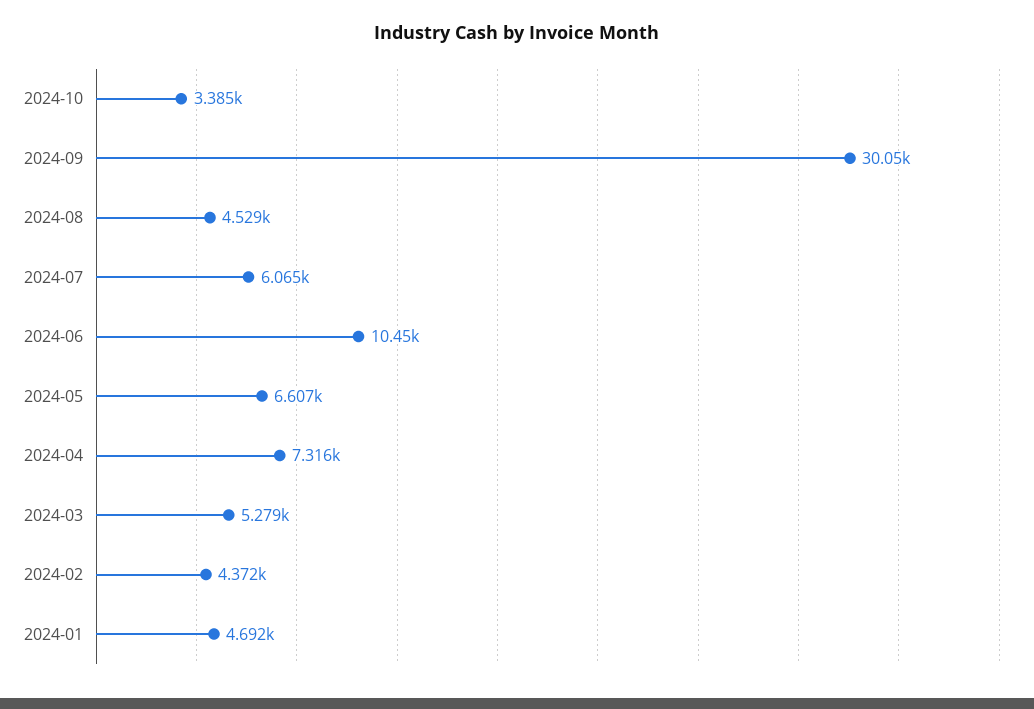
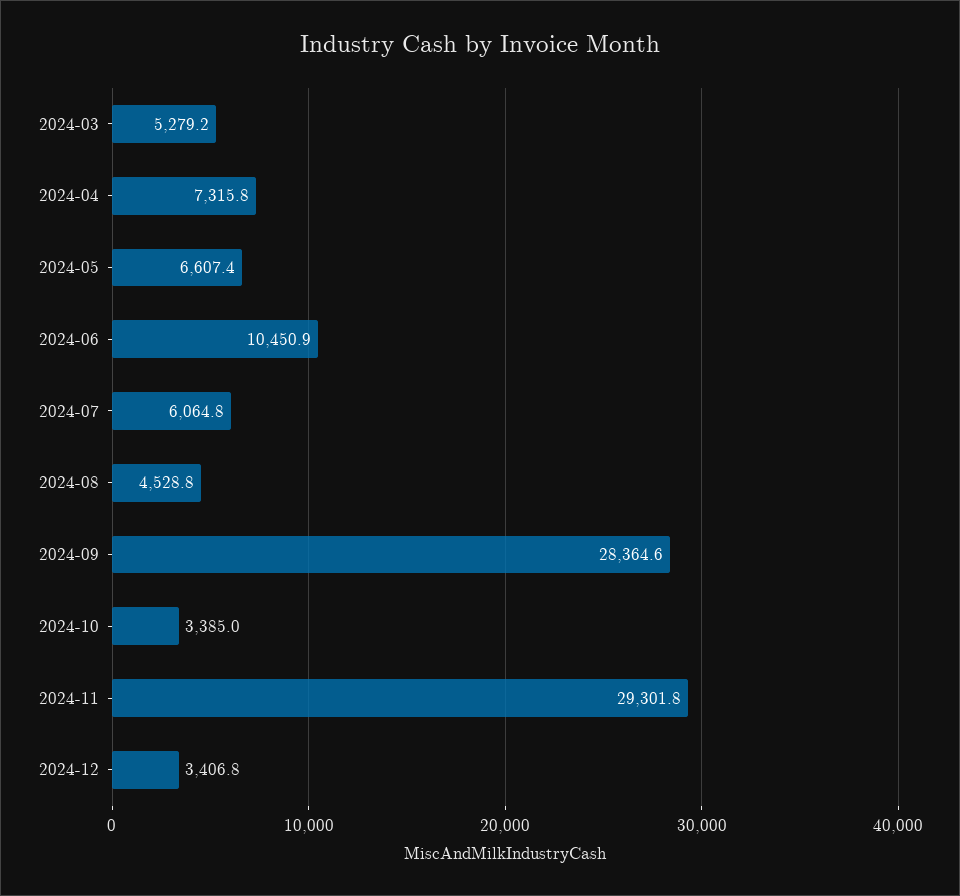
2024-09: 30050 -> 28364.6
2024-02: 4372 -> none
2024-01: 4692 -> none
2024-11: none -> 29301.8
2024-12: none -> 3406.8

